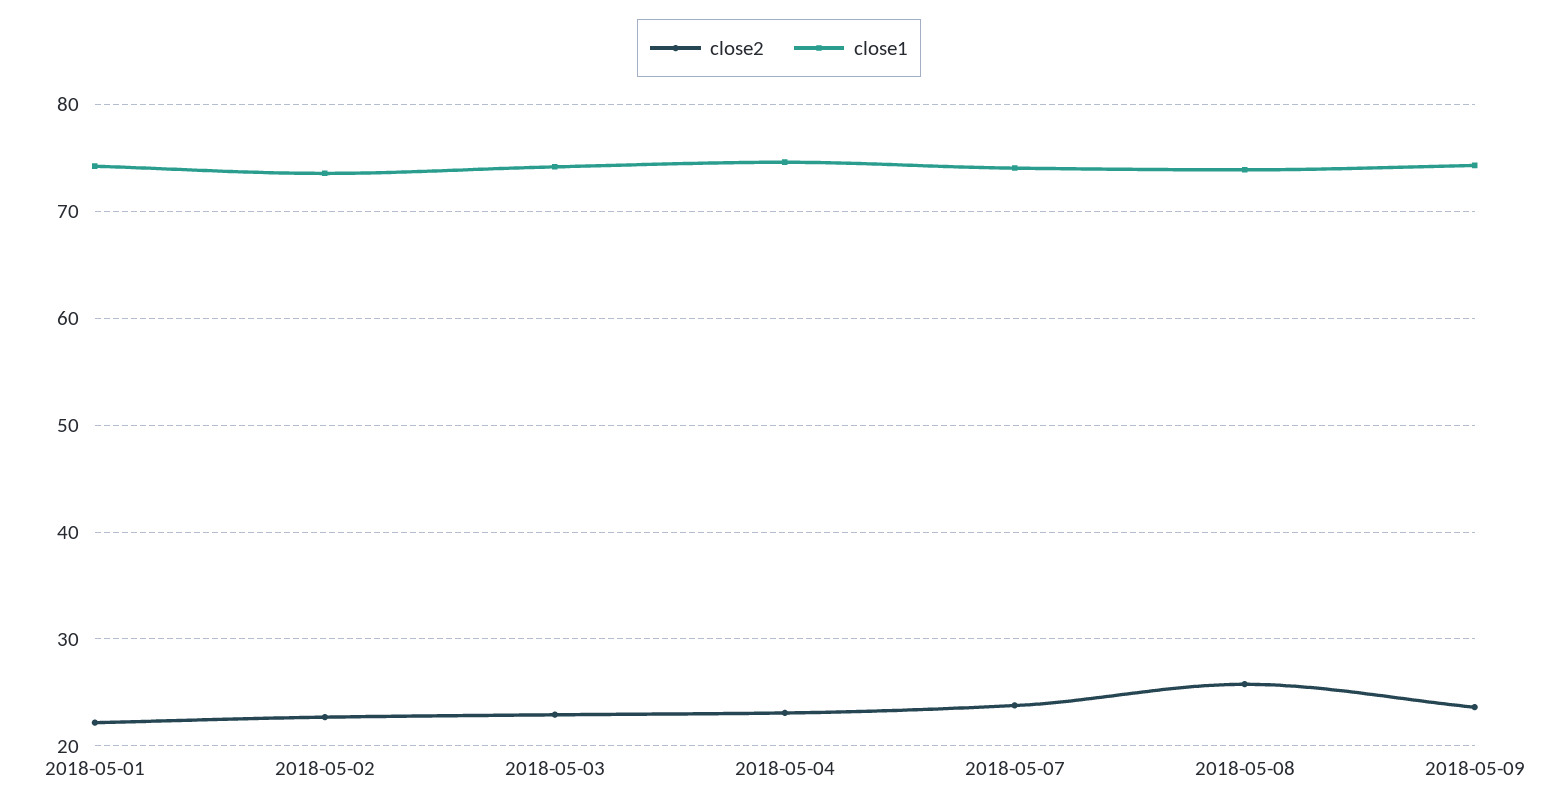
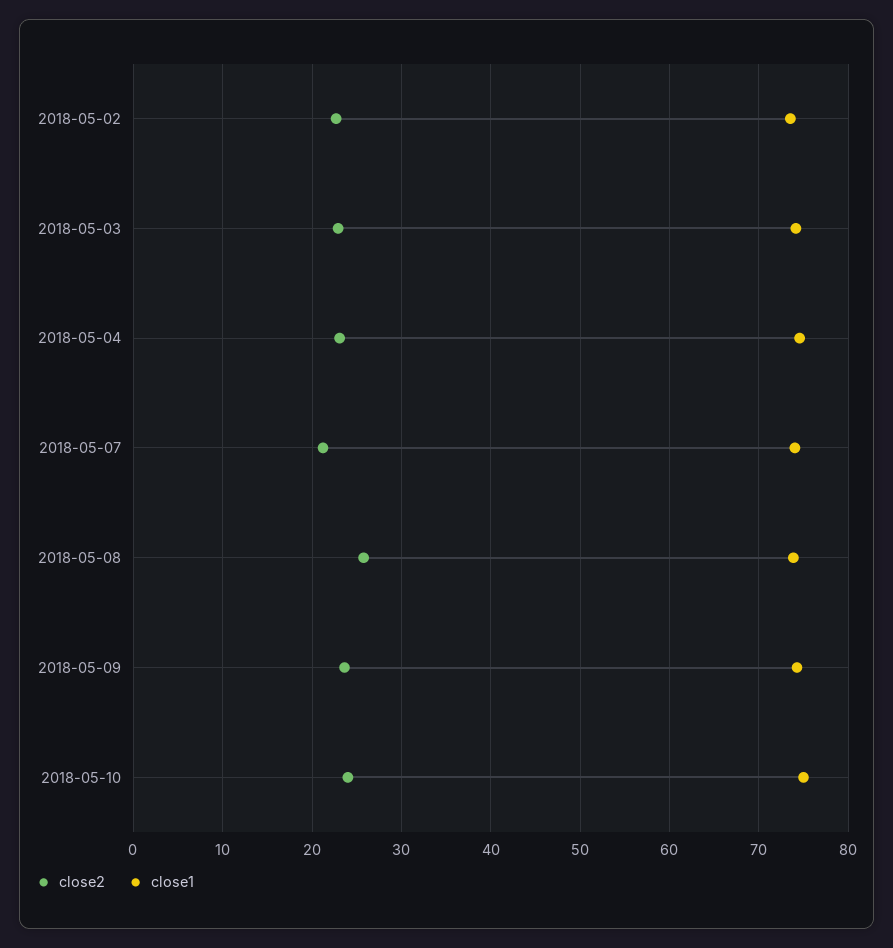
close2, 2018-05-01: 22 -> none
close1, 2018-05-01: 74 -> none
close2, 2018-05-07: 24 -> 21
close2, 2018-05-10: none -> 24
close1, 2018-05-10: none -> 75

